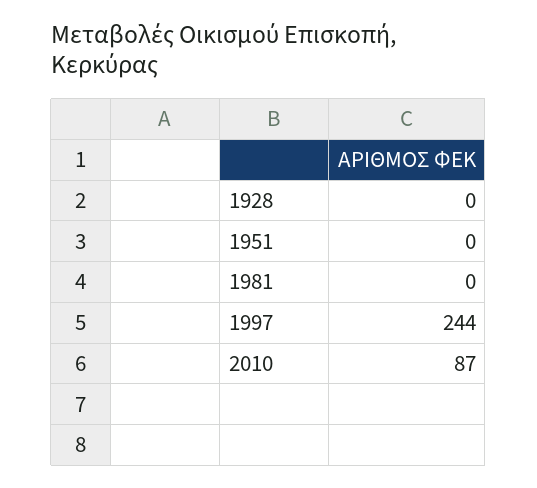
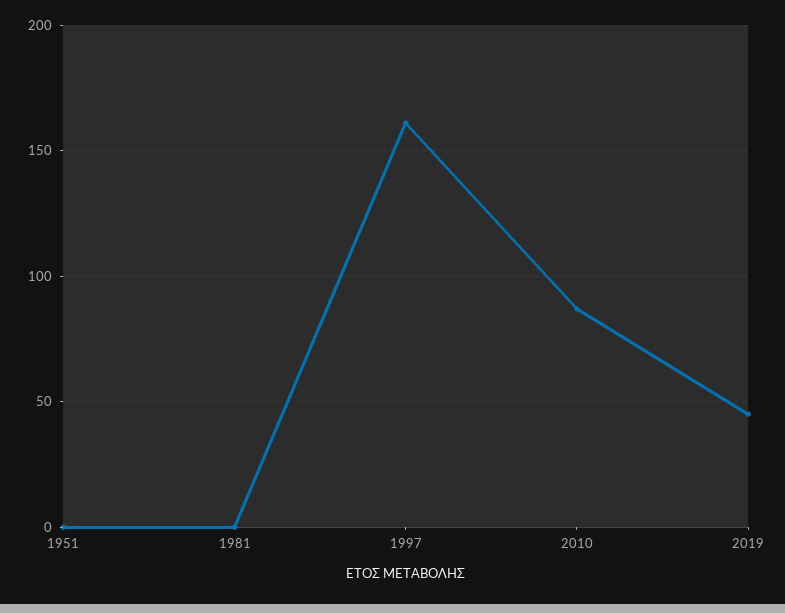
1928: 0 -> none
1997: 244 -> 160
2019: none -> 45

